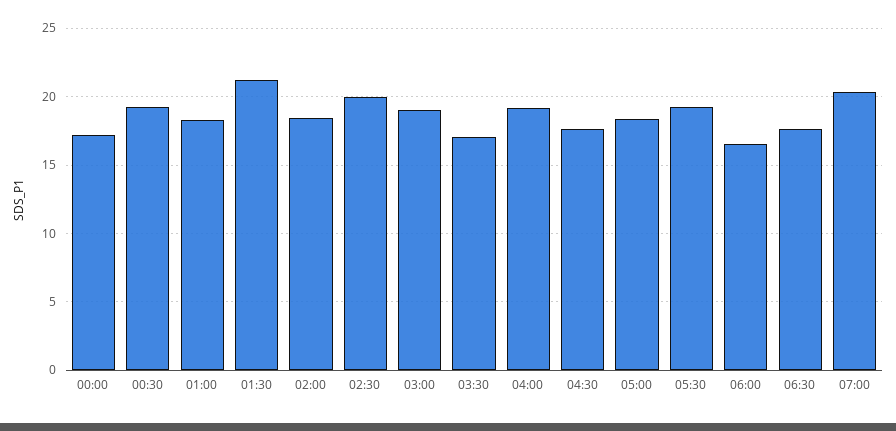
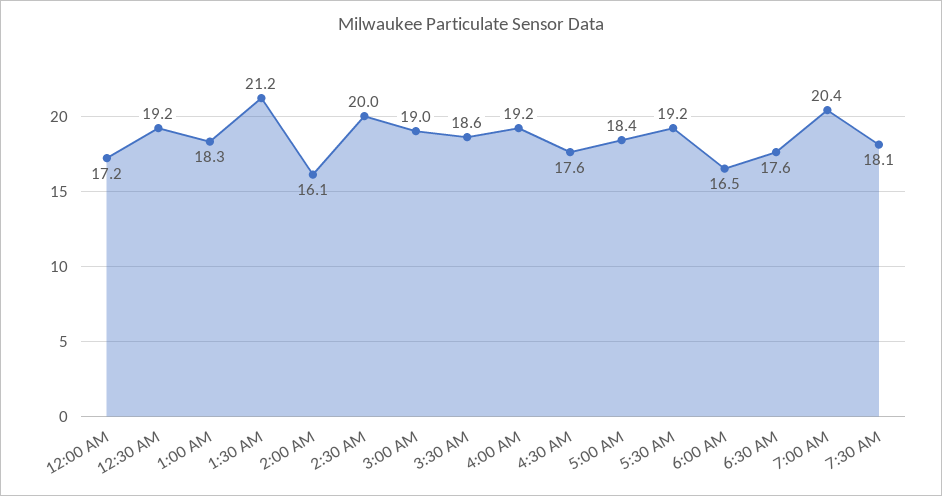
02:00: 18.5 -> 16.1
03:30: 17 -> 18.6
7:30 AM: none -> 18.1

